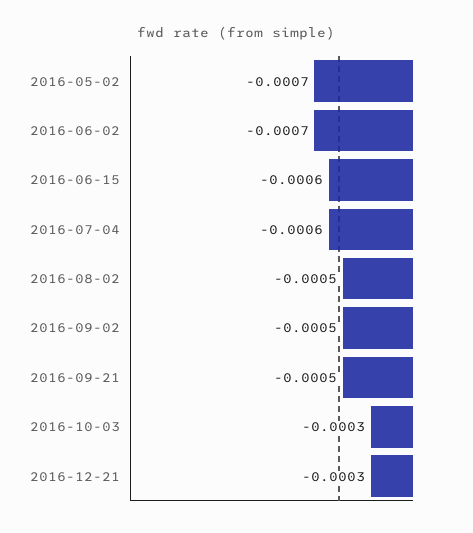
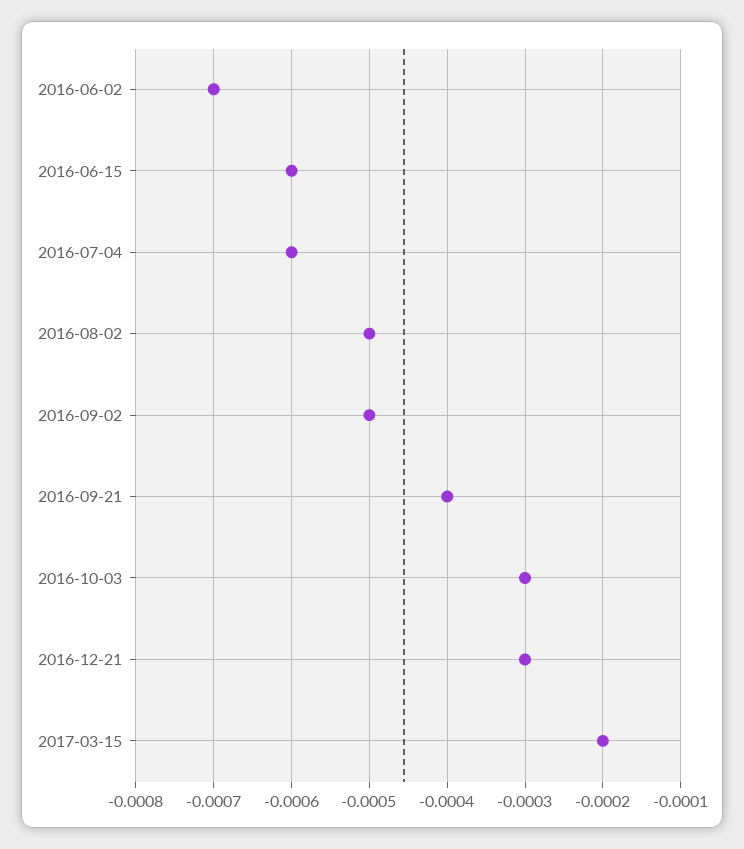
2016-05-02: -0.0007 -> none
2016-09-21: -0.0005 -> -0.0004
2017-03-15: none -> -0.0002

